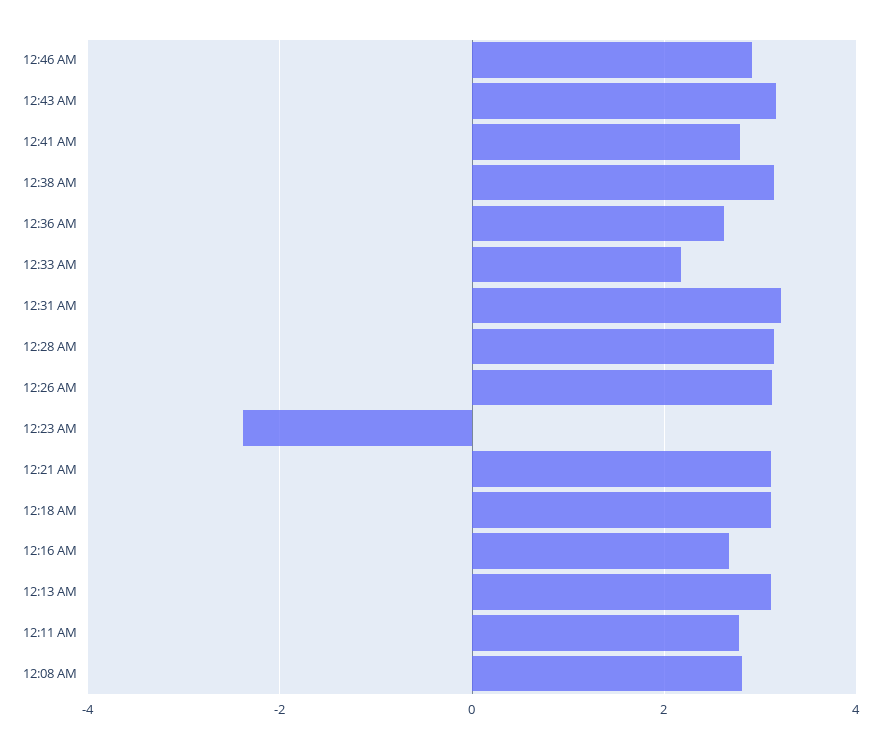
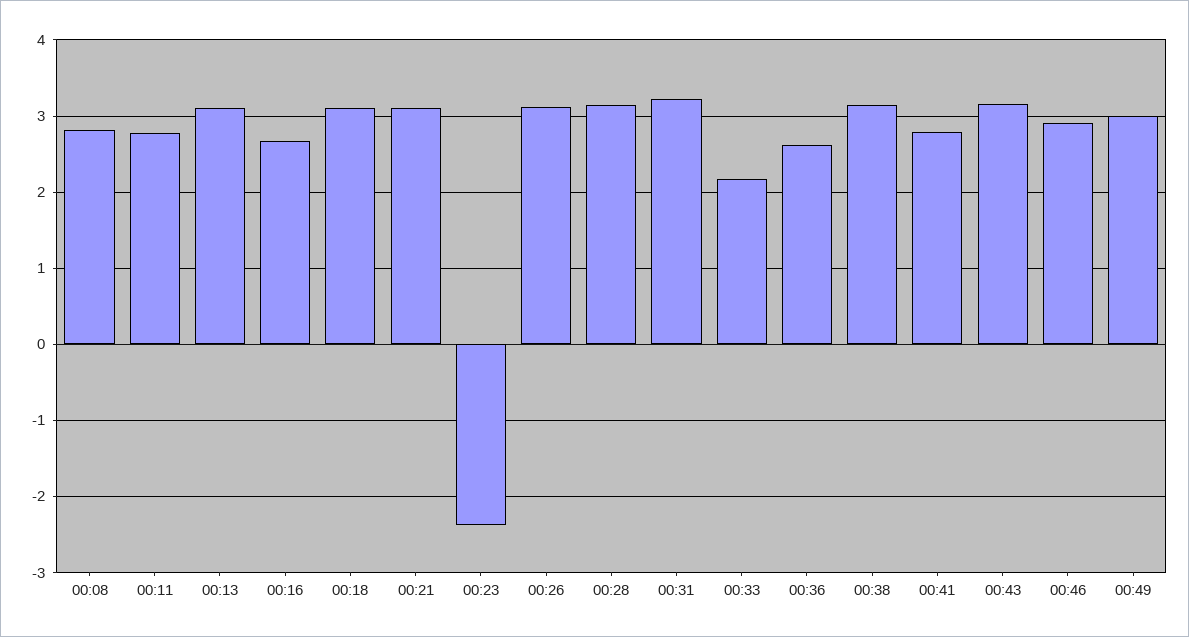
00:49: none -> 3

